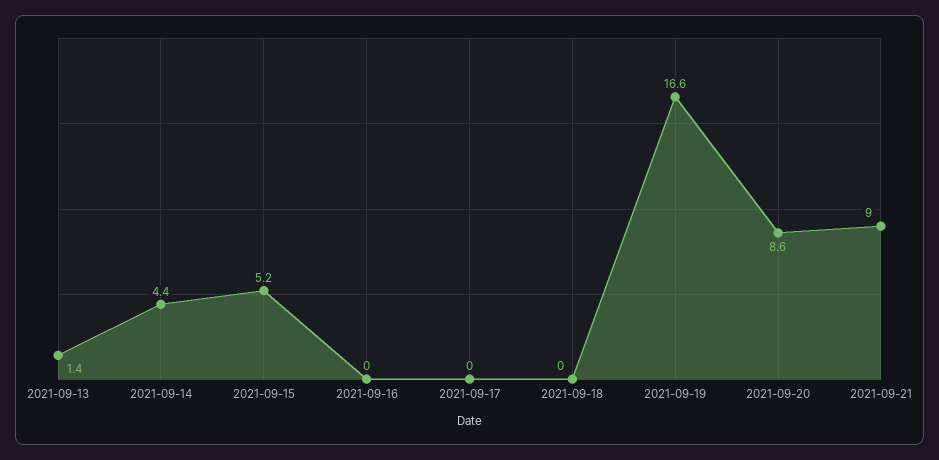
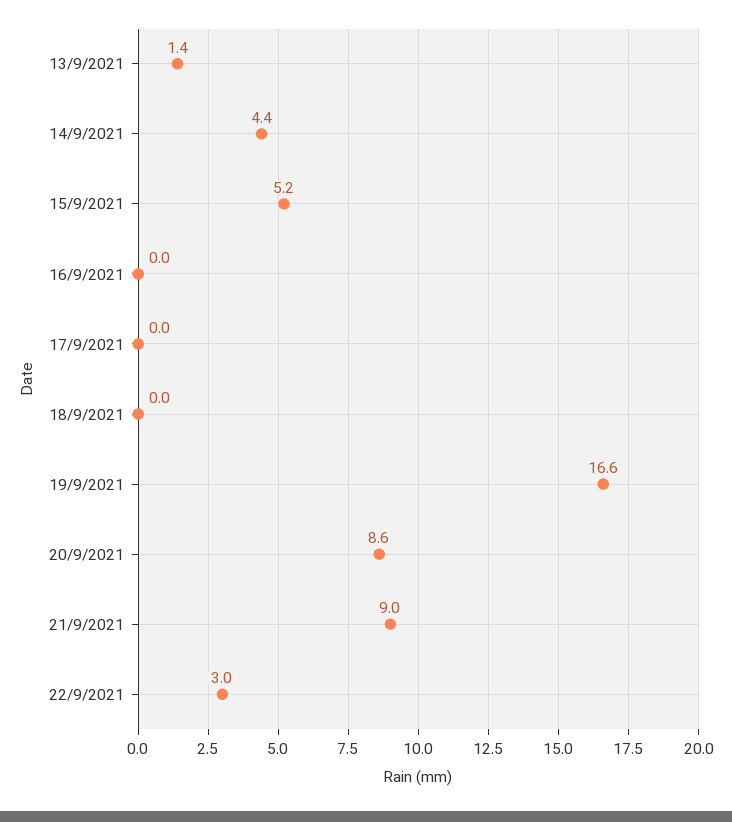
22/9/2021: none -> 3

